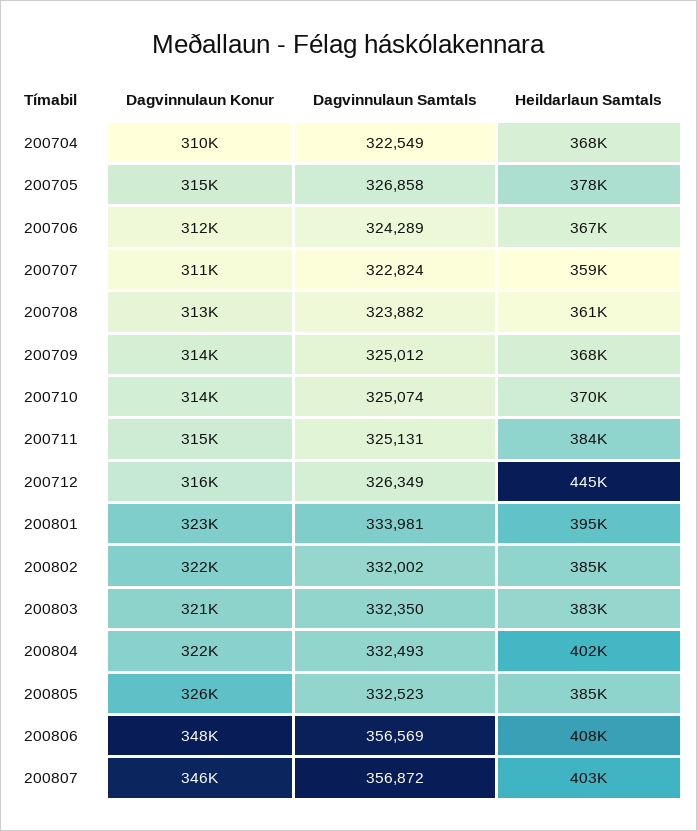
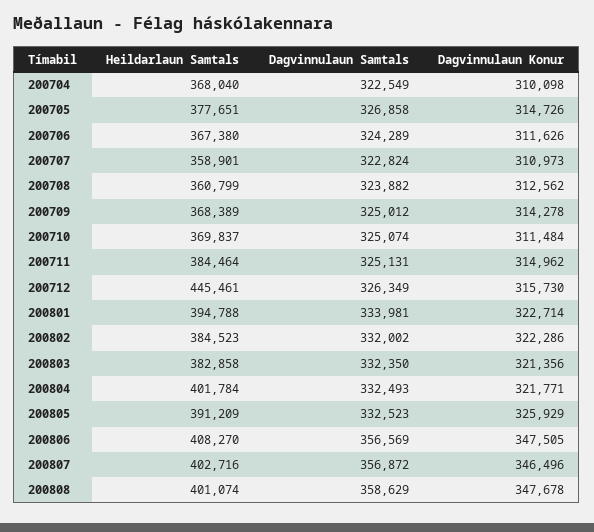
Dagvinnulaun Konur, 200710: 314000 -> 311484
Heildarlaun Samtals, 200805: 385000 -> 391209
Heildarlaun Samtals, 200808: none -> 401074
Dagvinnulaun Samtals, 200808: none -> 358629
Dagvinnulaun Konur, 200808: none -> 347678

